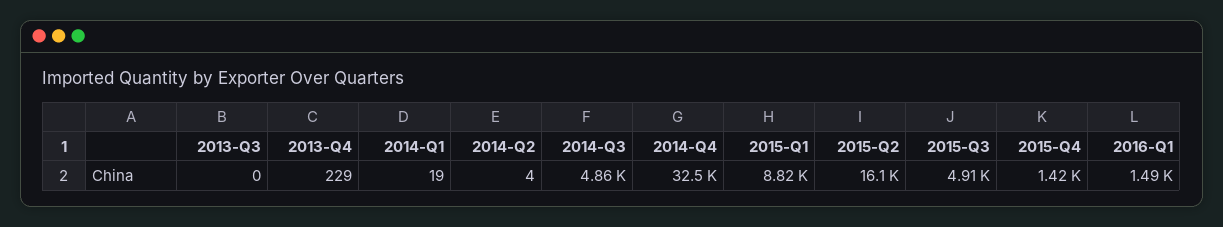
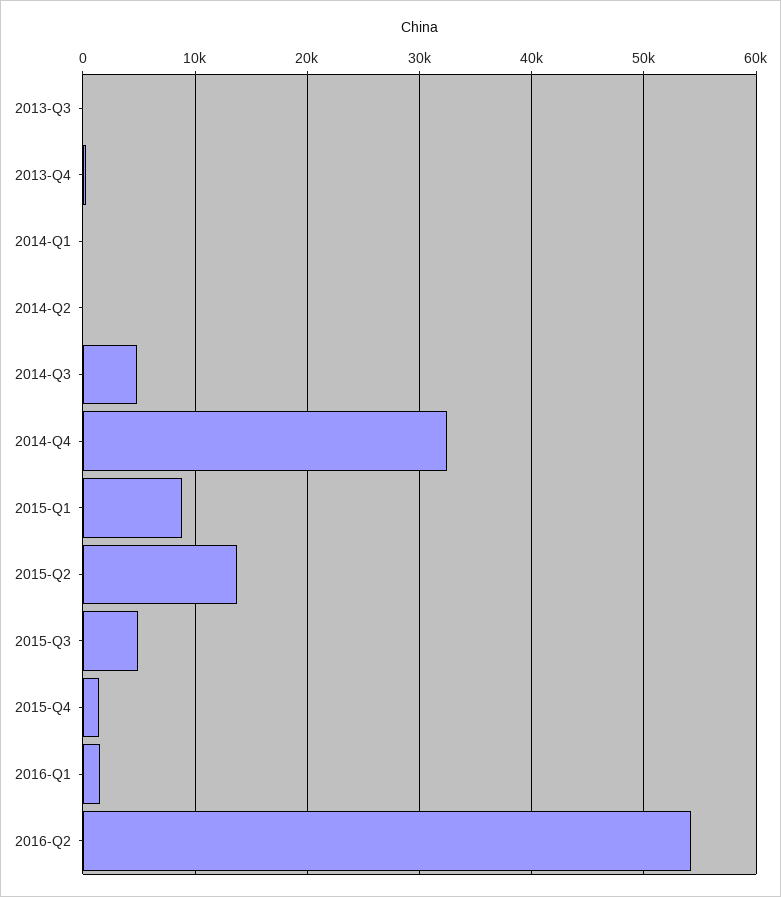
2015-Q2: 16100 -> 14000
2016-Q2: none -> 54000

